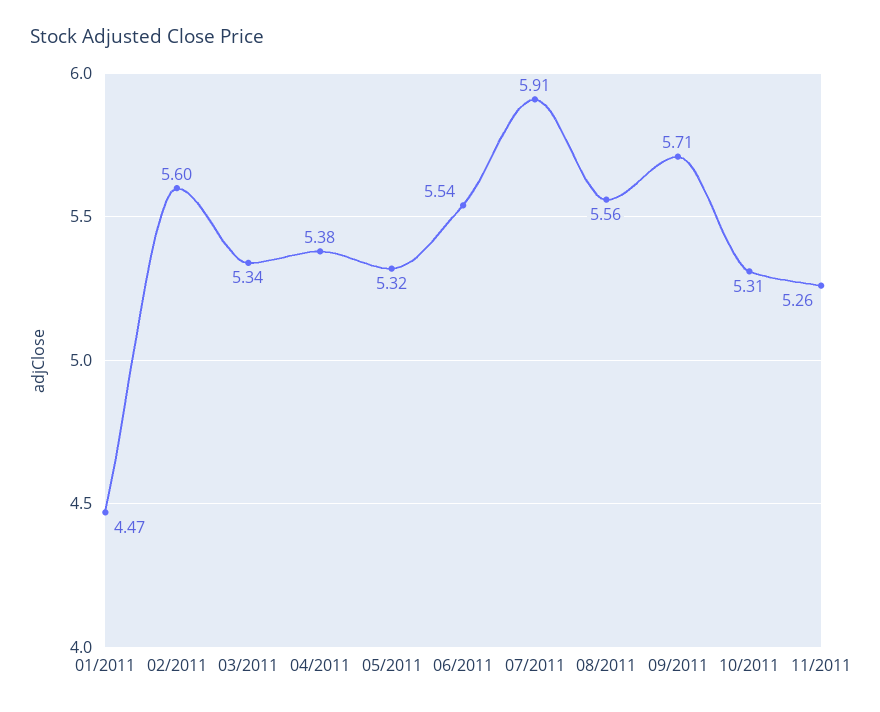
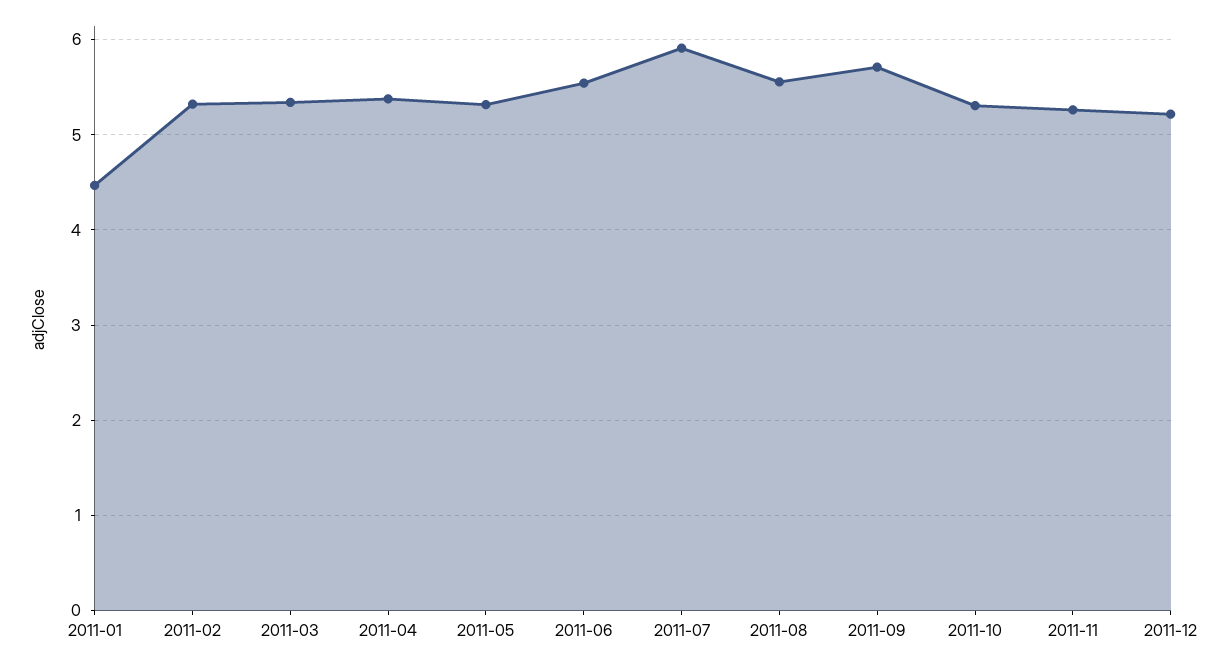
02/2011: 5.6 -> 5.3
2011-12: none -> 5.2

